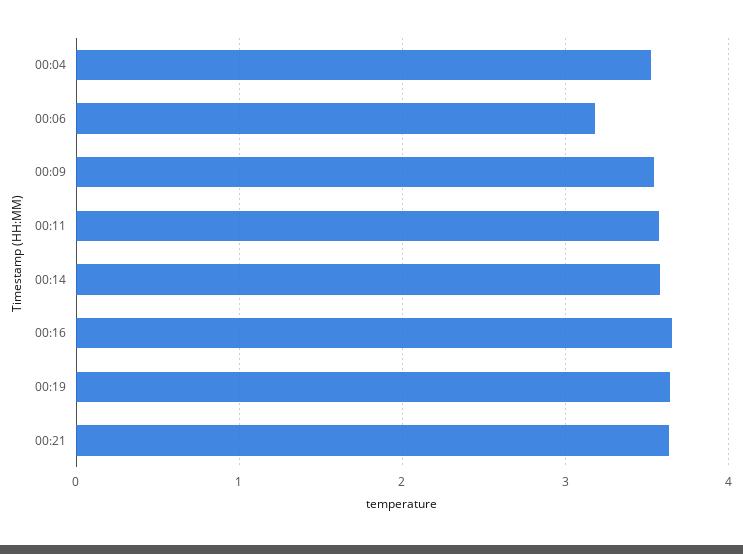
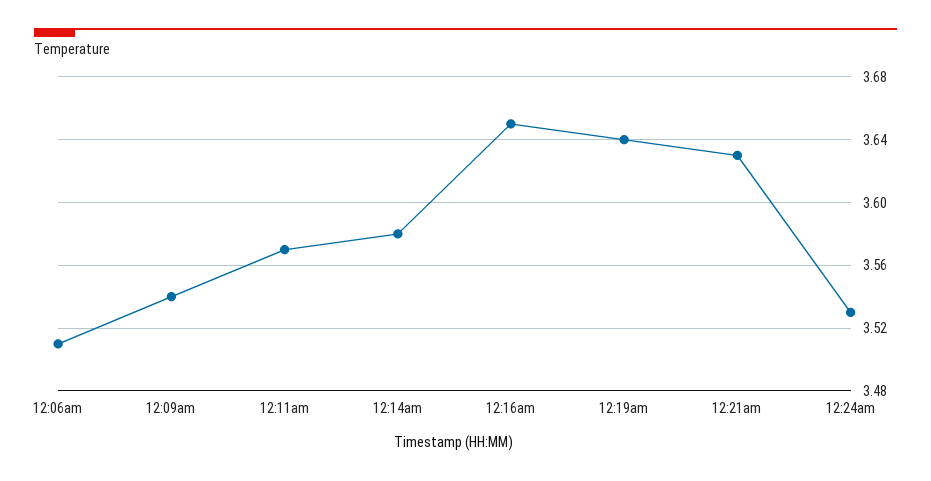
00:04: 3.5 -> none
00:06: 3.2 -> 3.51
12:24am: none -> 3.53

